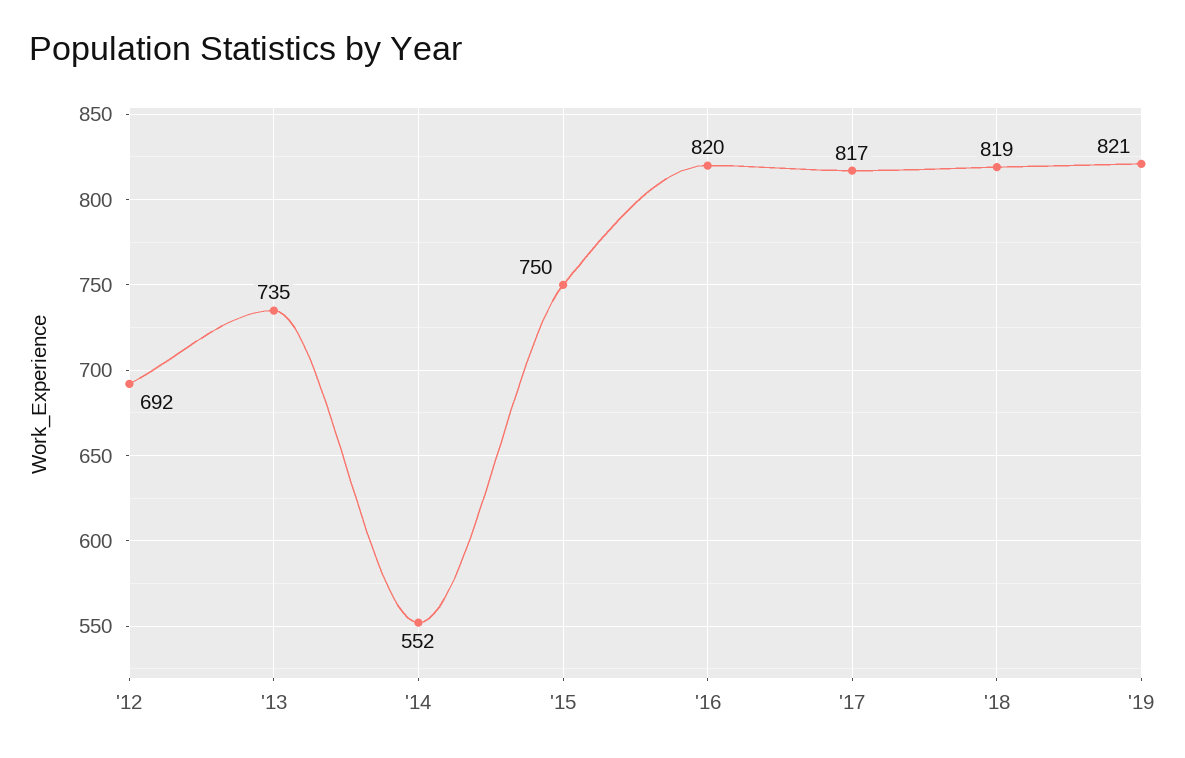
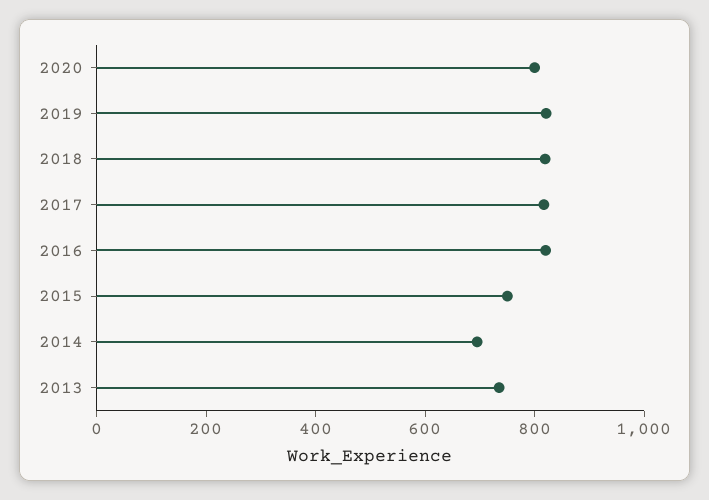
'12: 692 -> none
'14: 552 -> 700
2020: none -> 800

